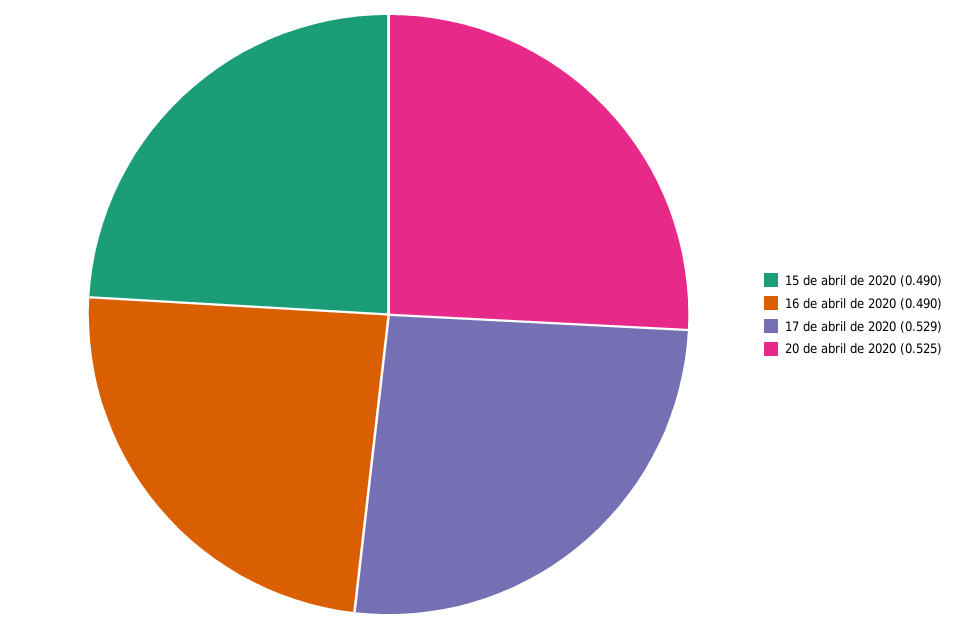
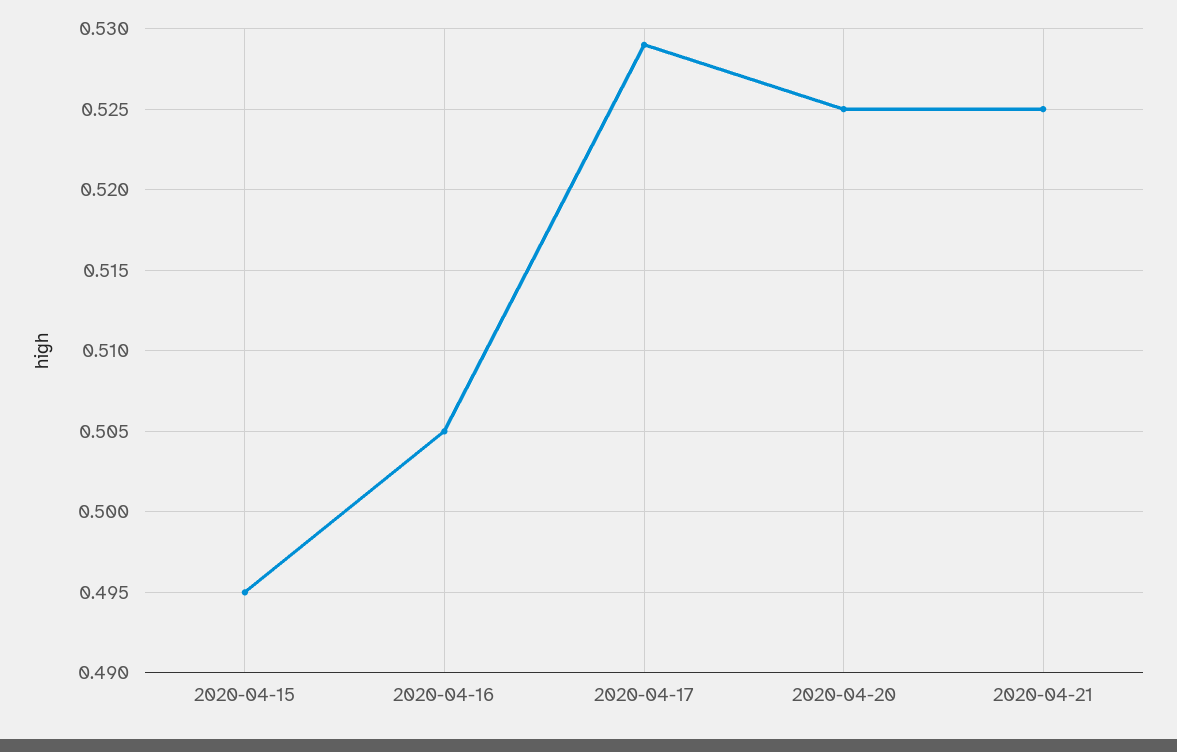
15 de abril de 2020: 0.49 -> 0.495
16 de abril de 2020: 0.49 -> 0.505
2020-04-21: none -> 0.525

